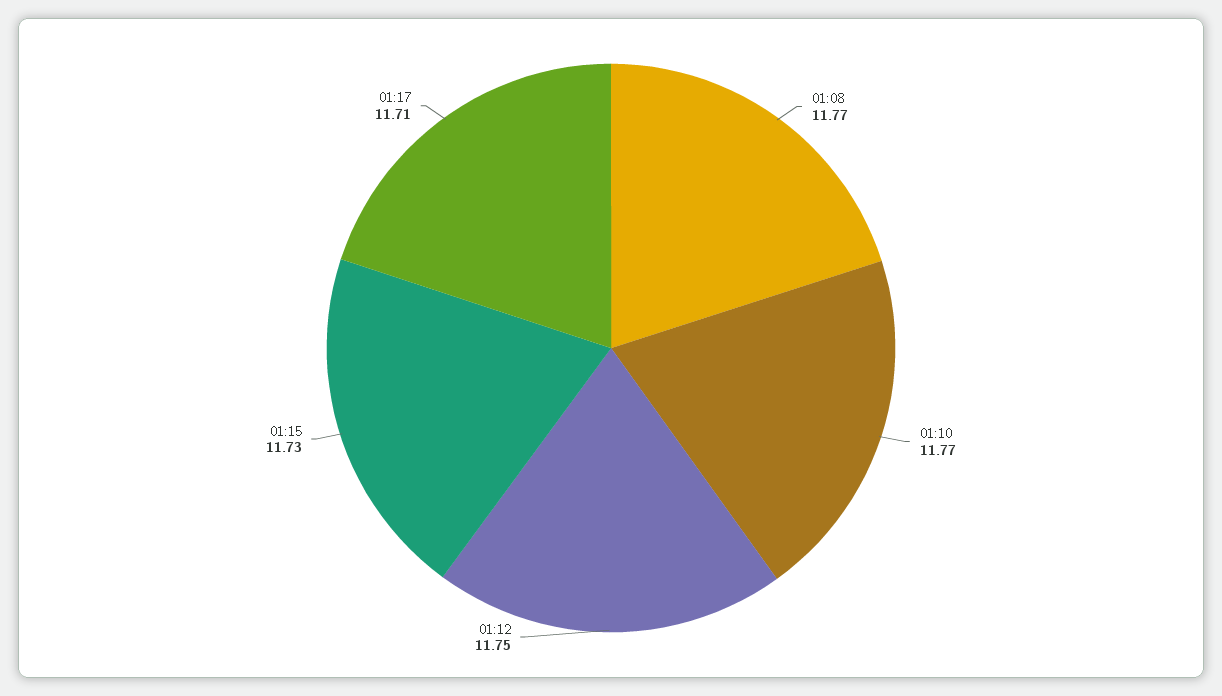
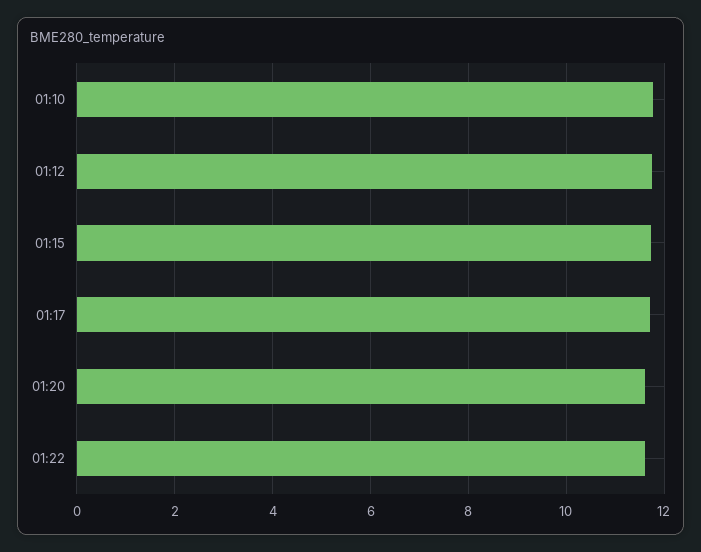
01:08: 11.77 -> none
01:20: none -> 11.6
01:22: none -> 11.6

